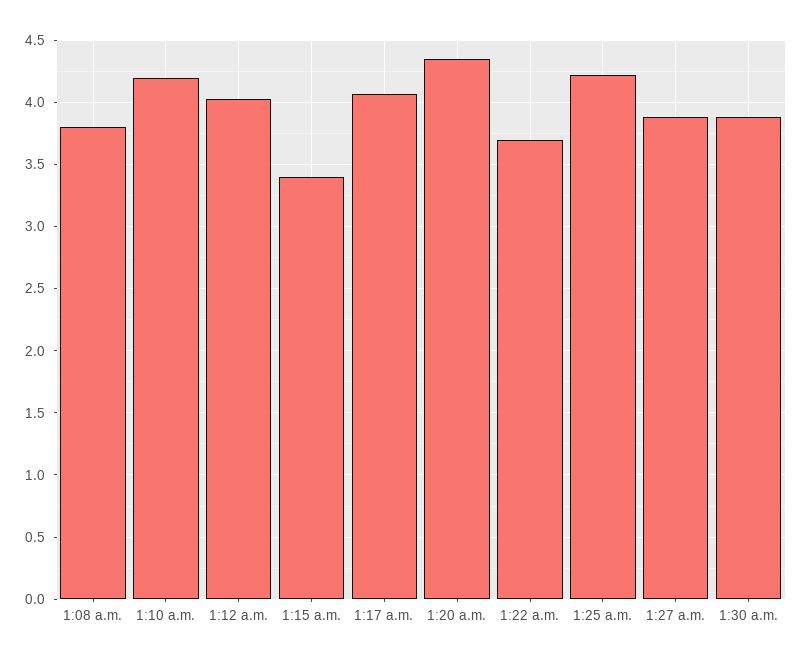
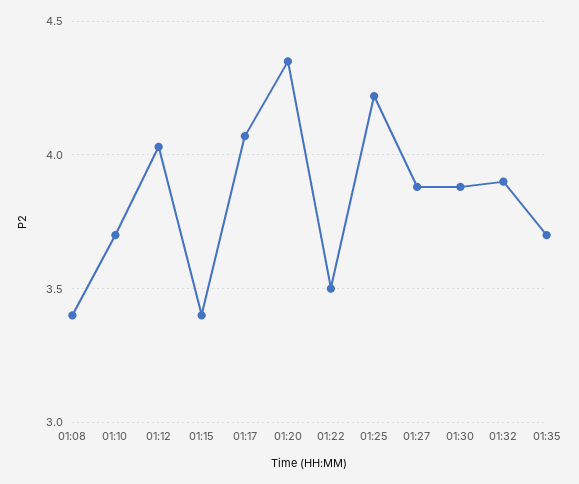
1:08 a.m.: 3.8 -> 3.4
1:10 a.m.: 4.2 -> 3.7
1:22 a.m.: 3.7 -> 3.5
01:32: none -> 3.9
01:35: none -> 3.7

